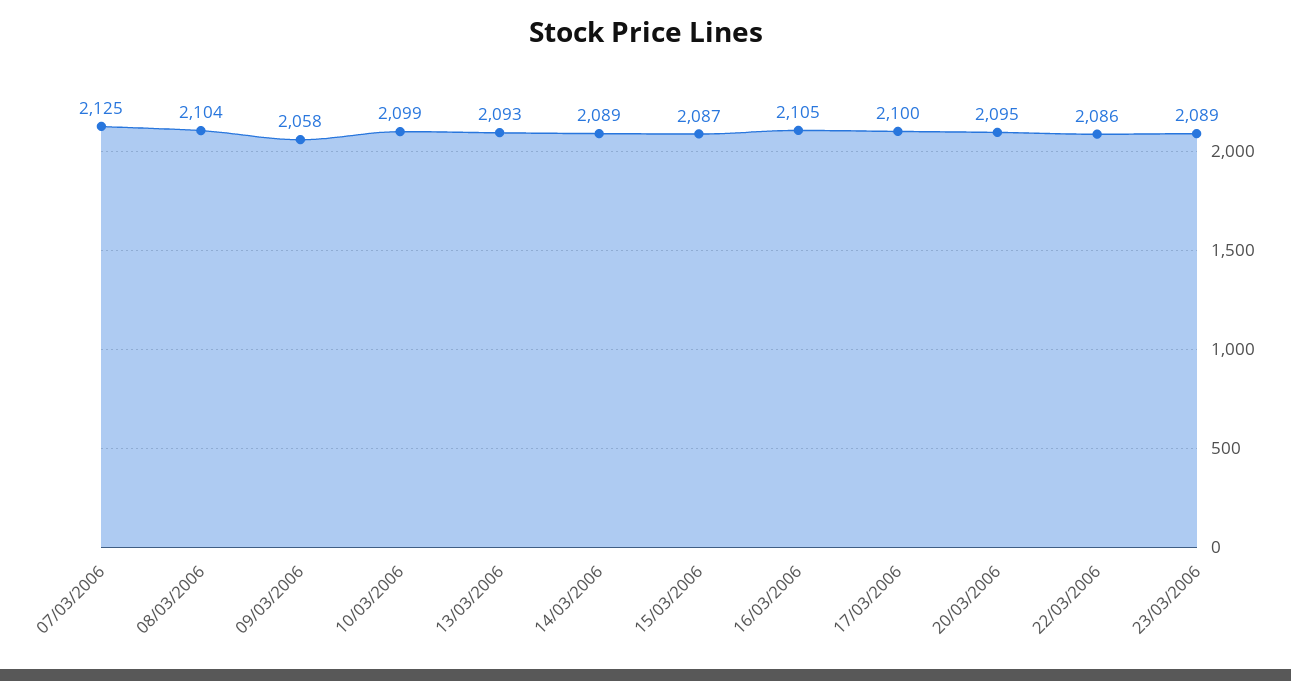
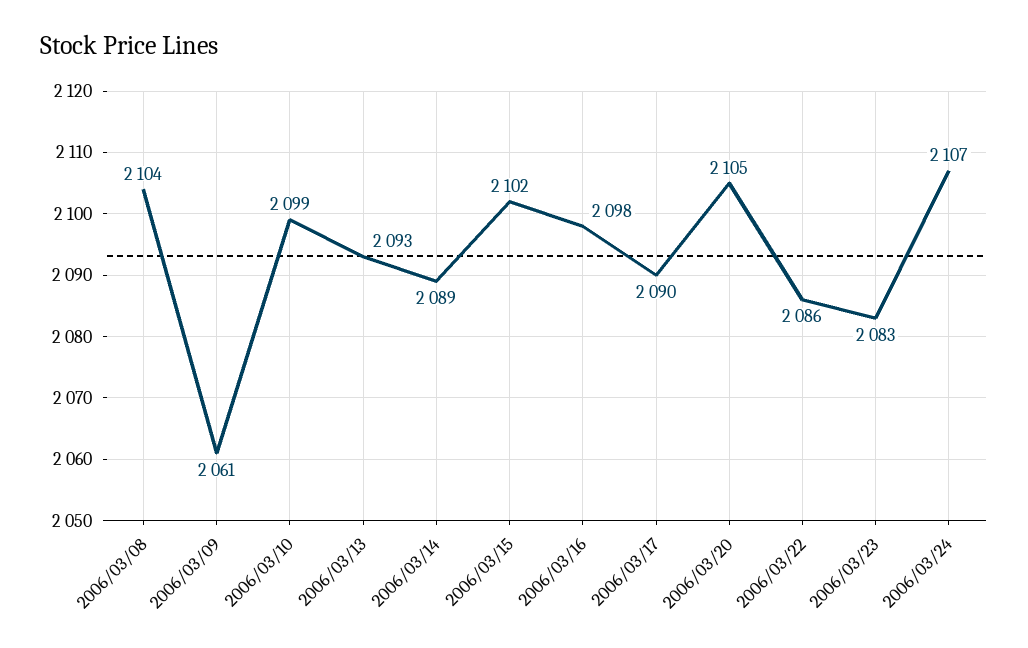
07/03/2006: 2125 -> none
09/03/2006: 2058 -> 2061
15/03/2006: 2087 -> 2102
16/03/2006: 2105 -> 2098
17/03/2006: 2100 -> 2090
20/03/2006: 2095 -> 2105
23/03/2006: 2089 -> 2083
2006/03/24: none -> 2107

